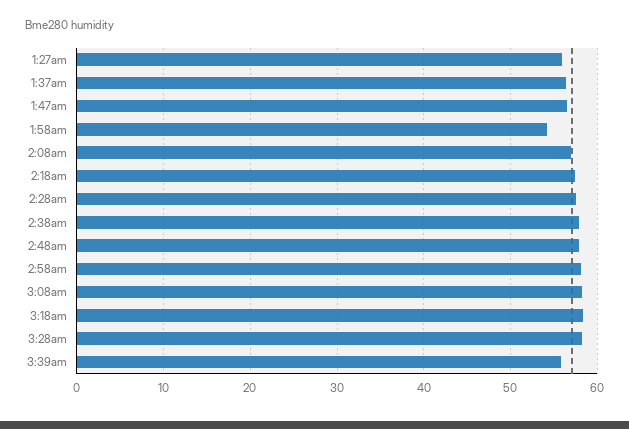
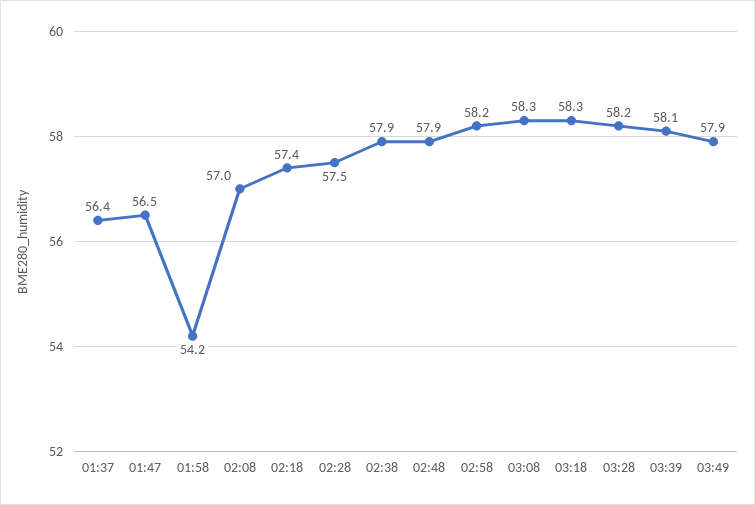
1:27am: 56 -> none
3:39am: 56 -> 58.1
03:49: none -> 57.9

